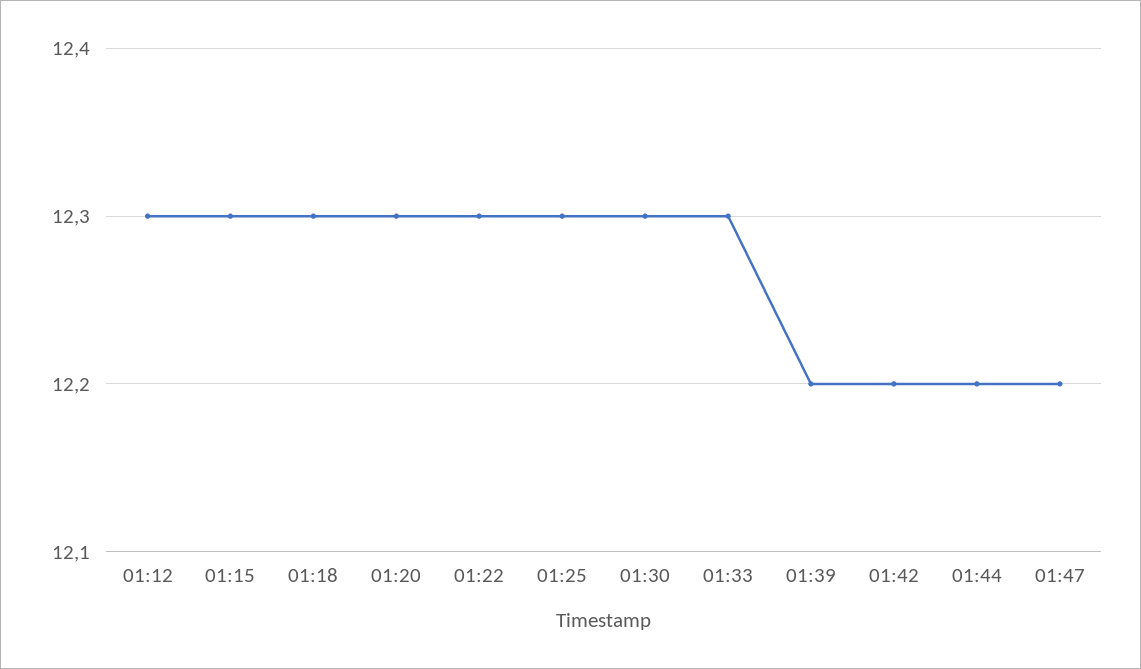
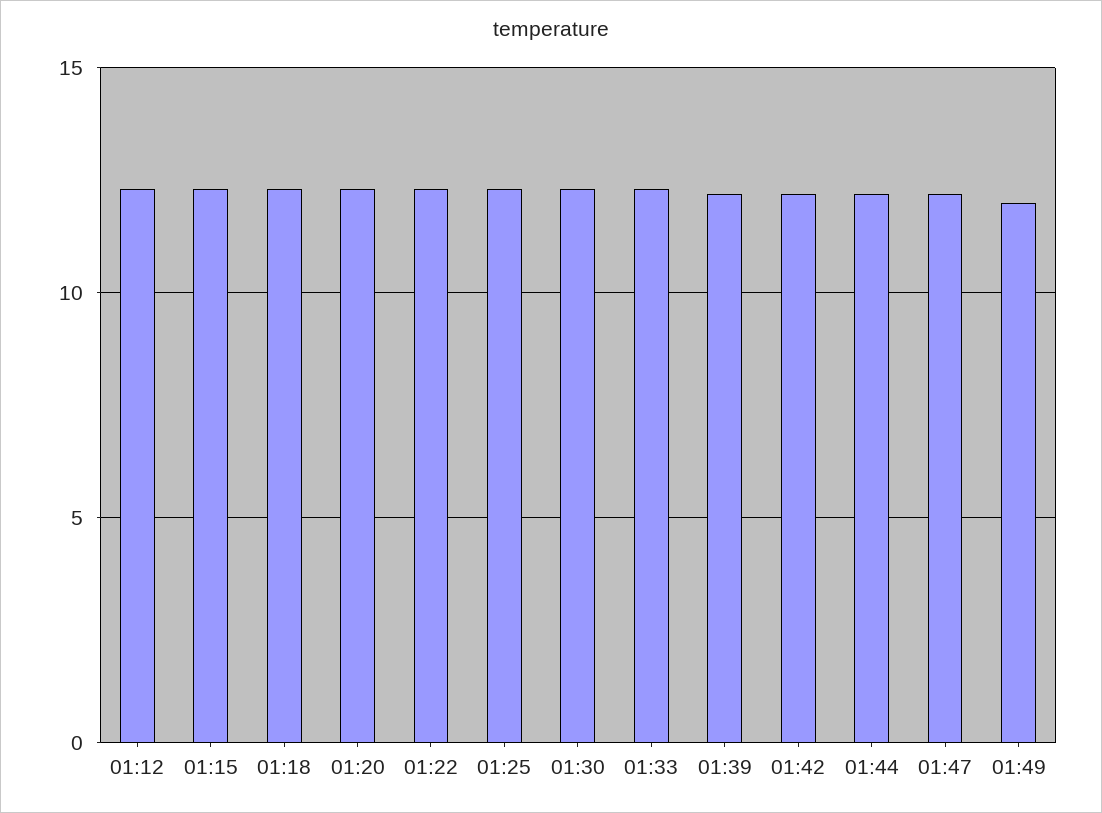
01:49: none -> 12

